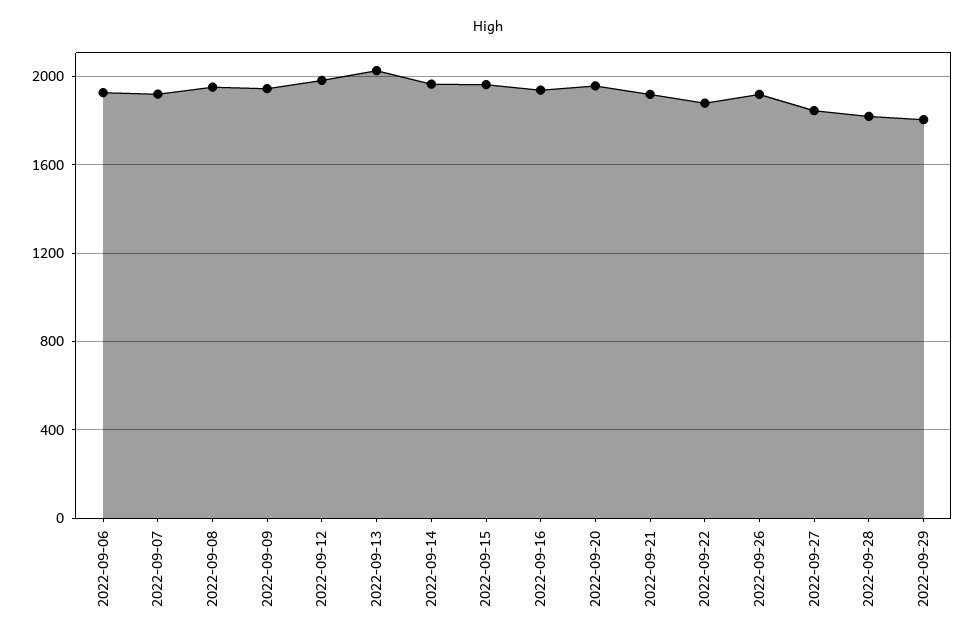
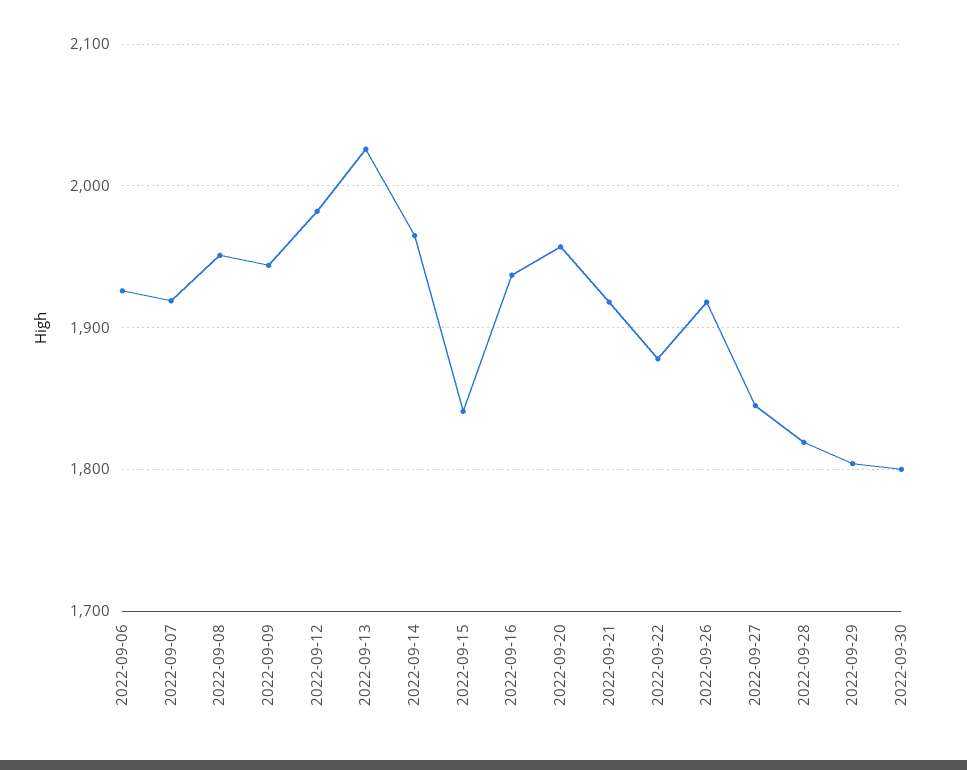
2022-09-15: 1950 -> 1840
2022-09-30: none -> 1800

